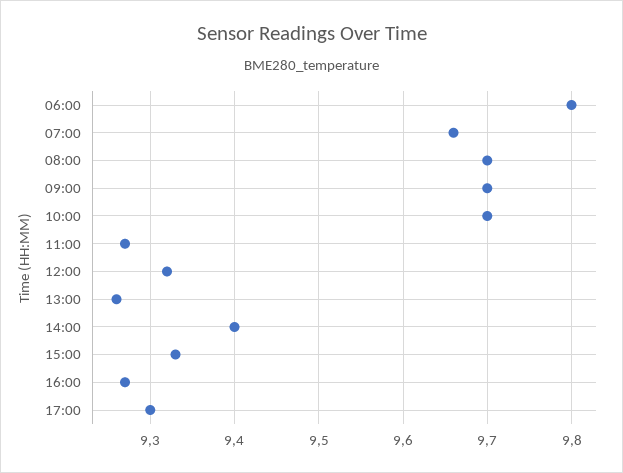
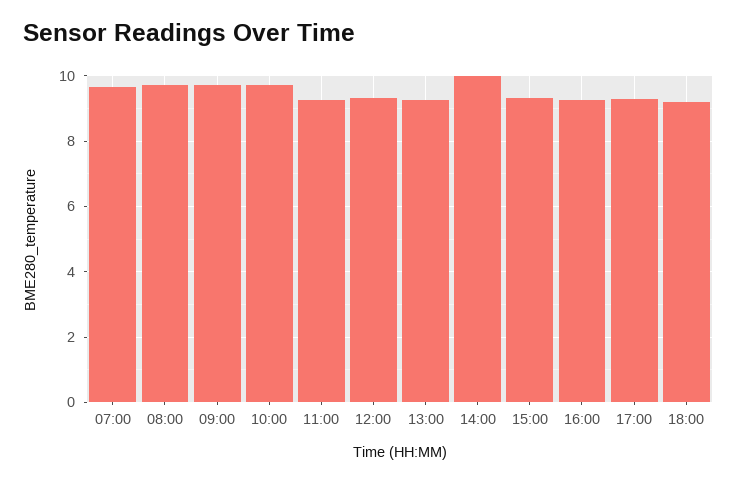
06:00: 9.8 -> none
14:00: 9.4 -> 10
18:00: none -> 9.2

